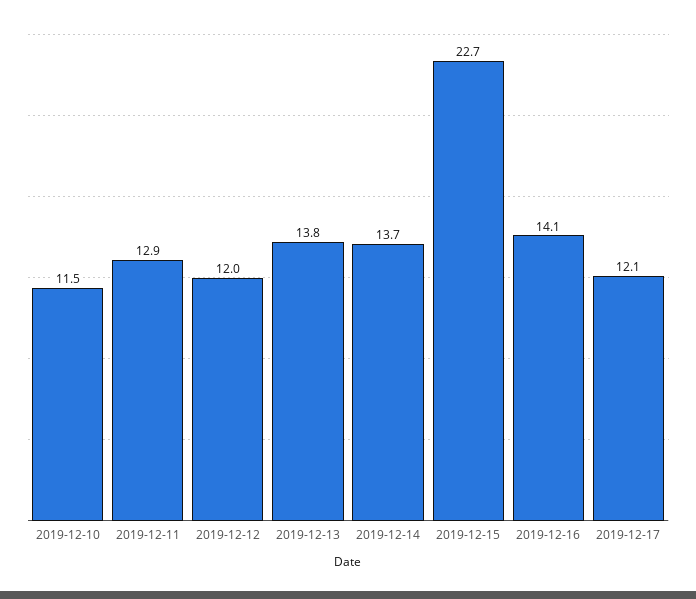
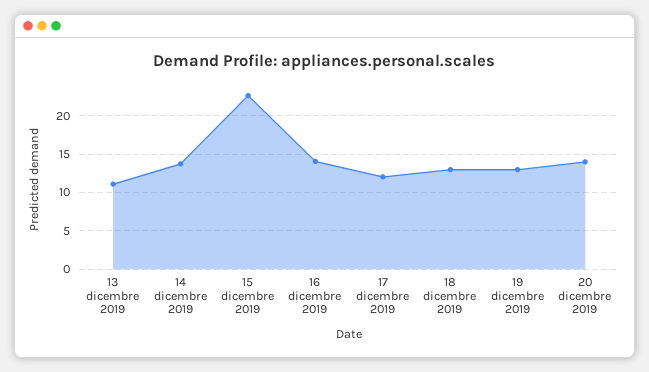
2019-12-10: 11.5 -> none
2019-12-11: 12.9 -> none
2019-12-12: 12 -> none
2019-12-13: 13.8 -> 11
18 dicembre 2019: none -> 13
19 dicembre 2019: none -> 13
20 dicembre 2019: none -> 14

